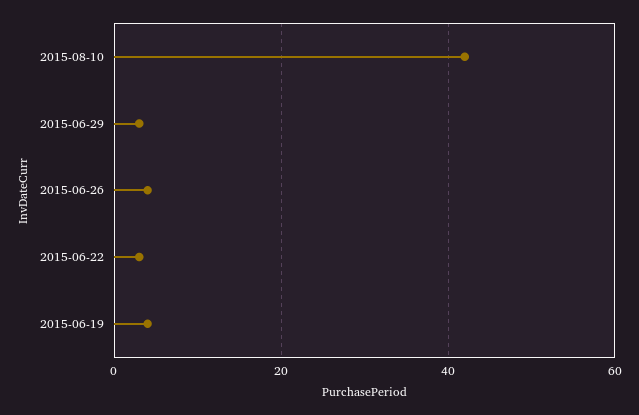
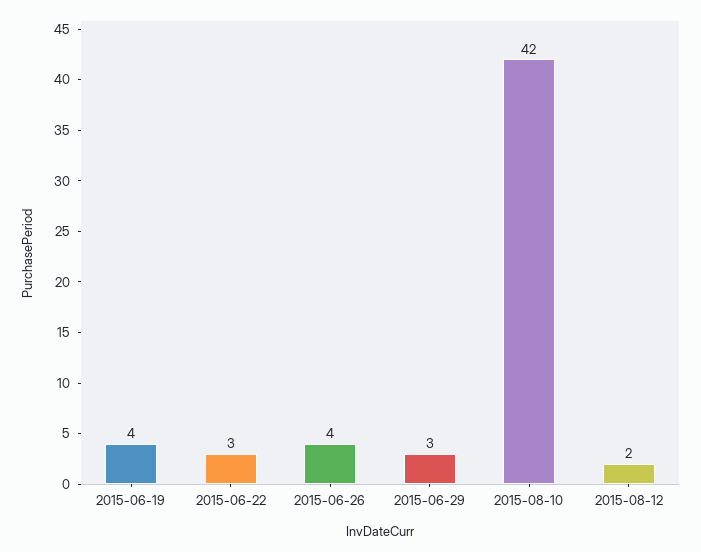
2015-08-12: none -> 2

